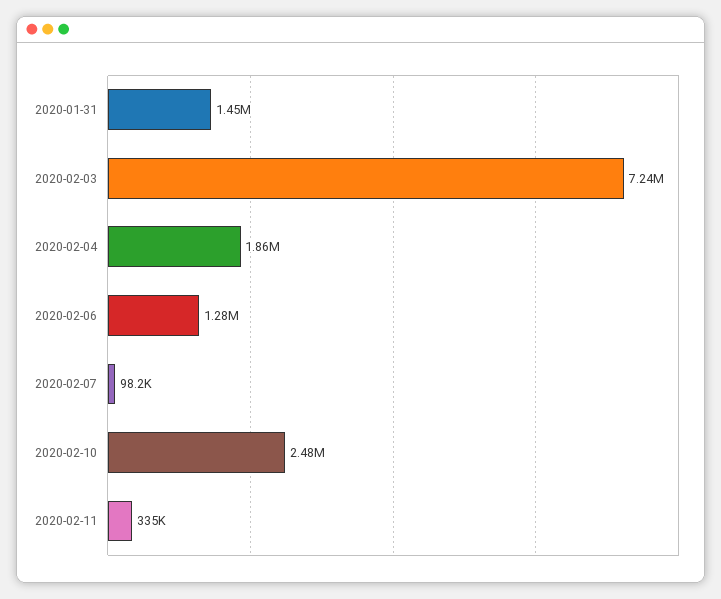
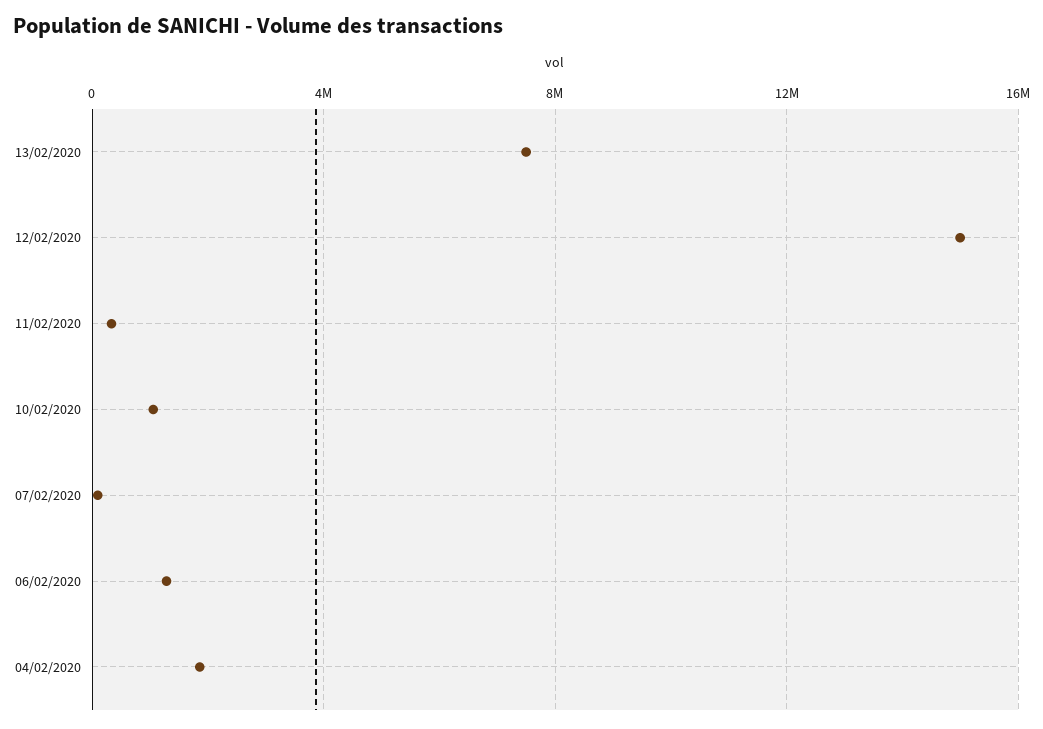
2020-01-31: 1450000 -> none
2020-02-03: 7240000 -> none
2020-02-10: 2480000 -> 1000000
13/02/2020: none -> 7500000
12/02/2020: none -> 15000000

